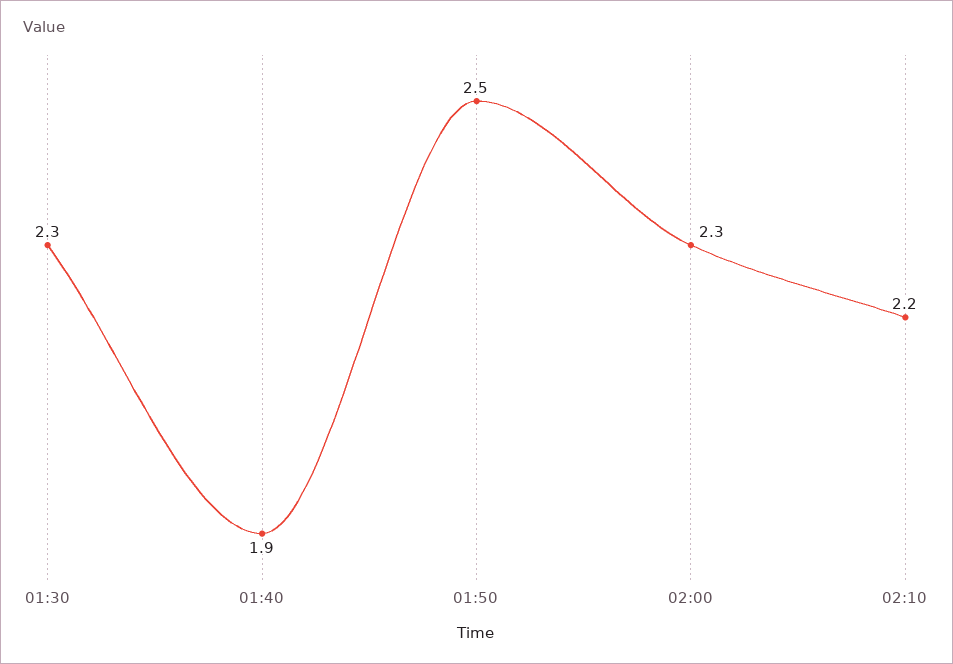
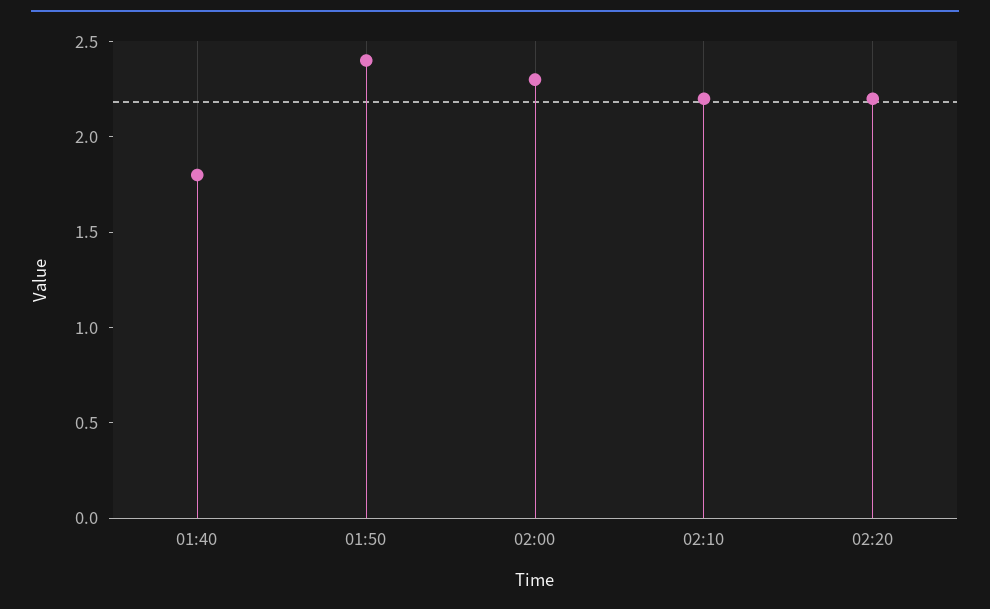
01:30: 2.3 -> none
01:40: 1.9 -> 1.8
01:50: 2.5 -> 2.4
02:20: none -> 2.2

